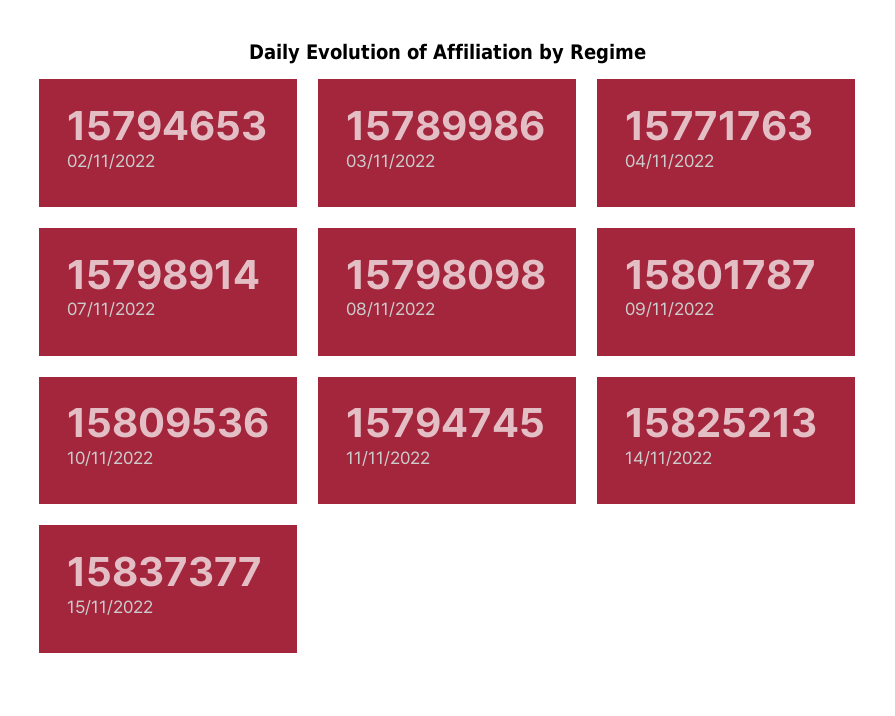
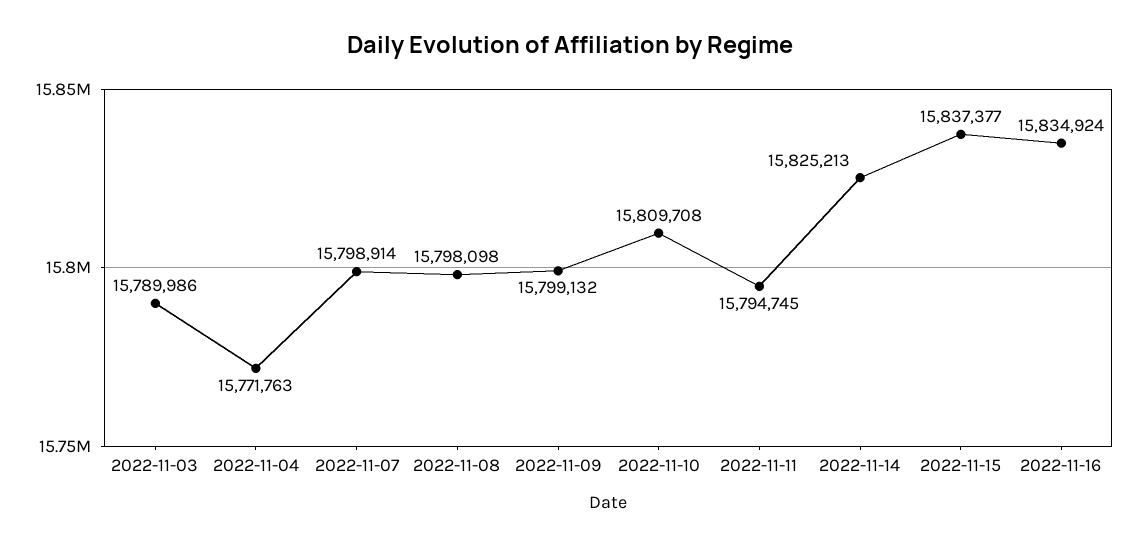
02/11/2022: 15794653 -> none
09/11/2022: 15801787 -> 15799132
10/11/2022: 15809536 -> 15809708
2022-11-16: none -> 15834924

